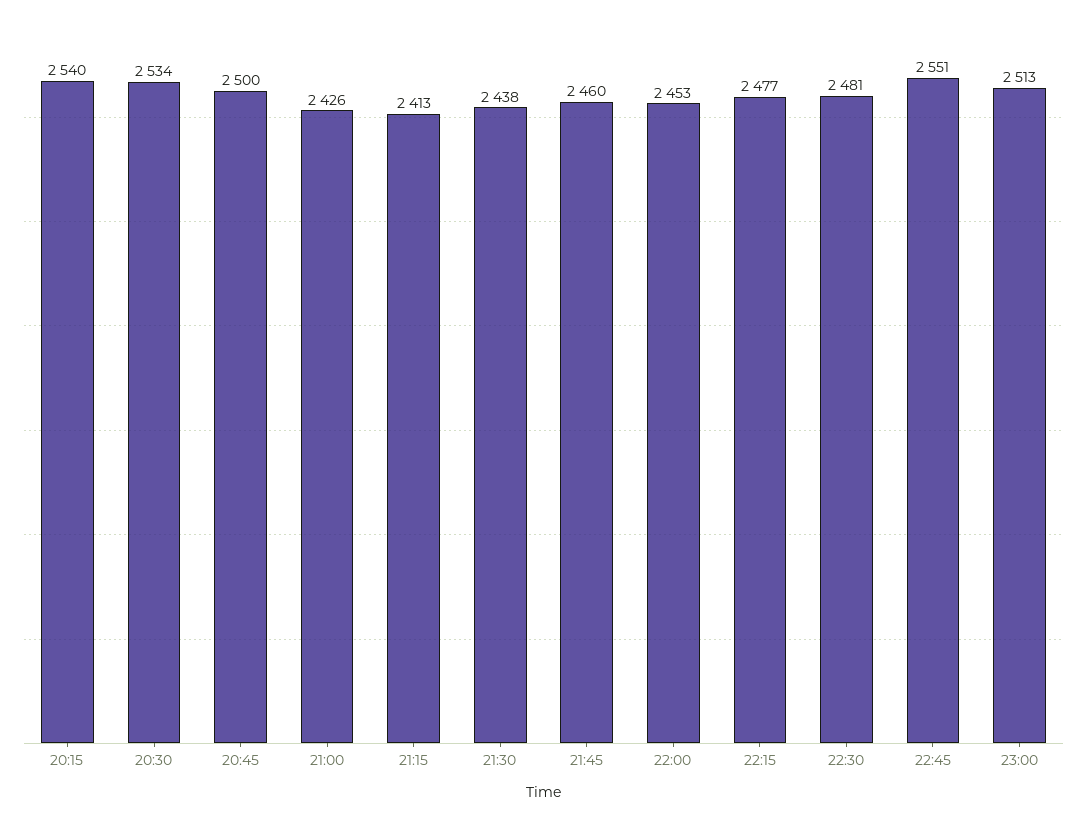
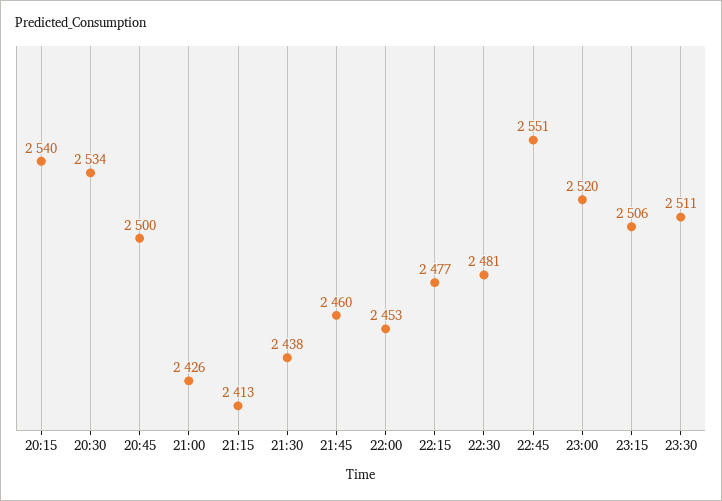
23:00: 2513 -> 2520
23:15: none -> 2506
23:30: none -> 2511

